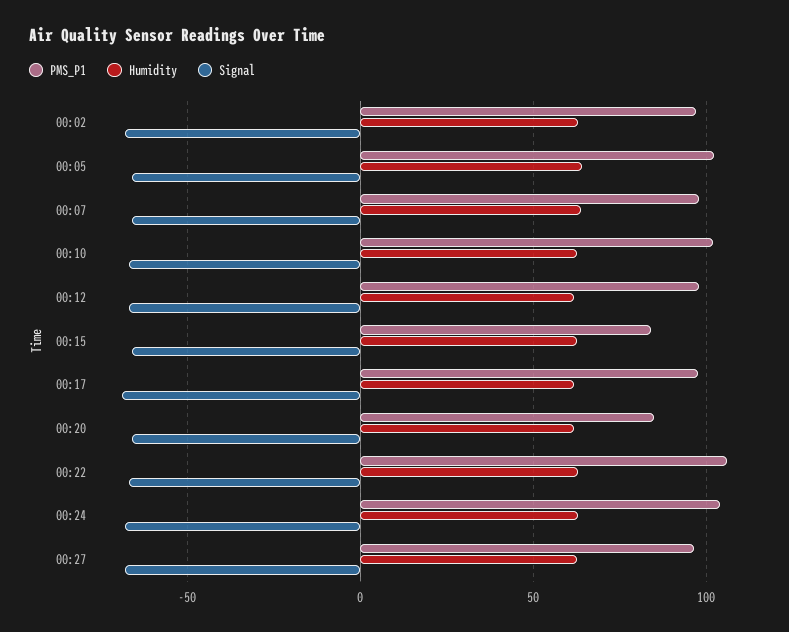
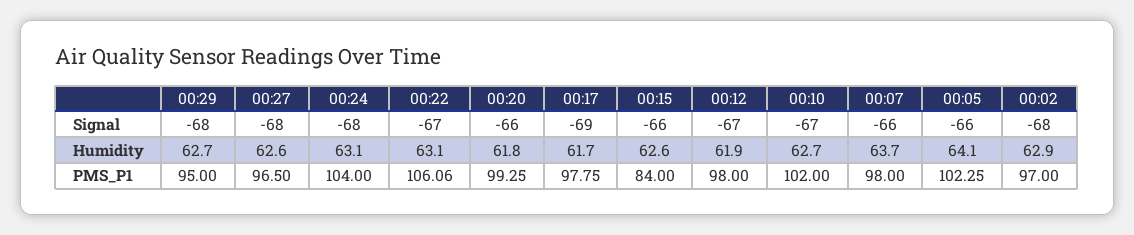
PMS_P1, 00:20: 85 -> 99.25
Signal, 00:29: none -> -68
Humidity, 00:29: none -> 62.7
PMS_P1, 00:29: none -> 95

